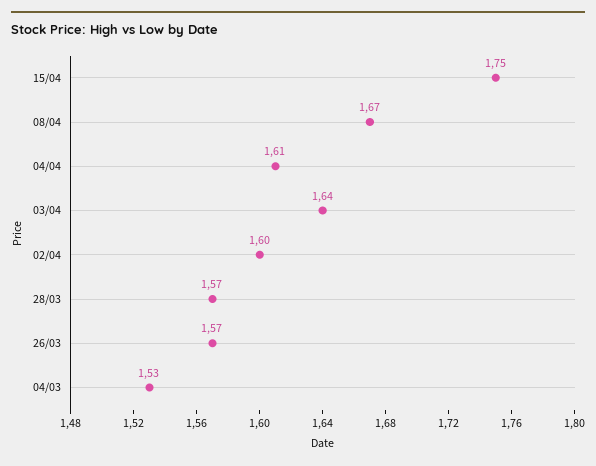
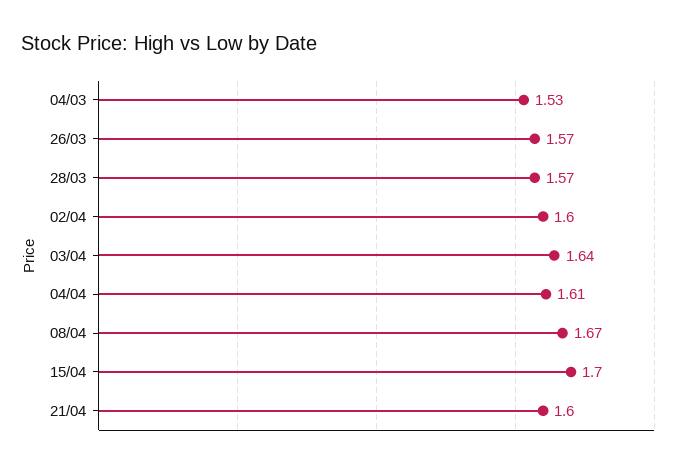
15/04: 1.75 -> 1.7
21/04: none -> 1.6

